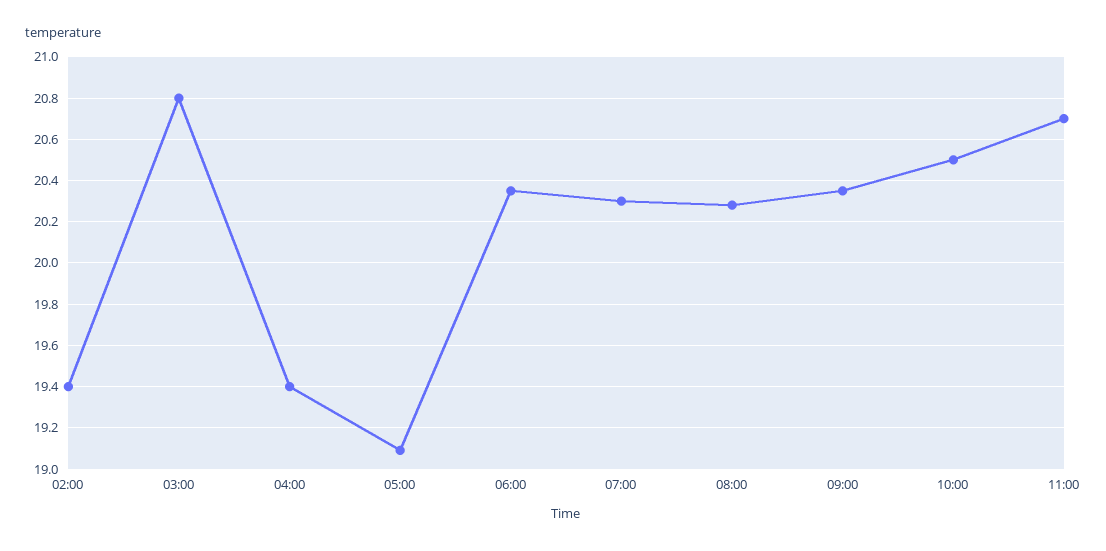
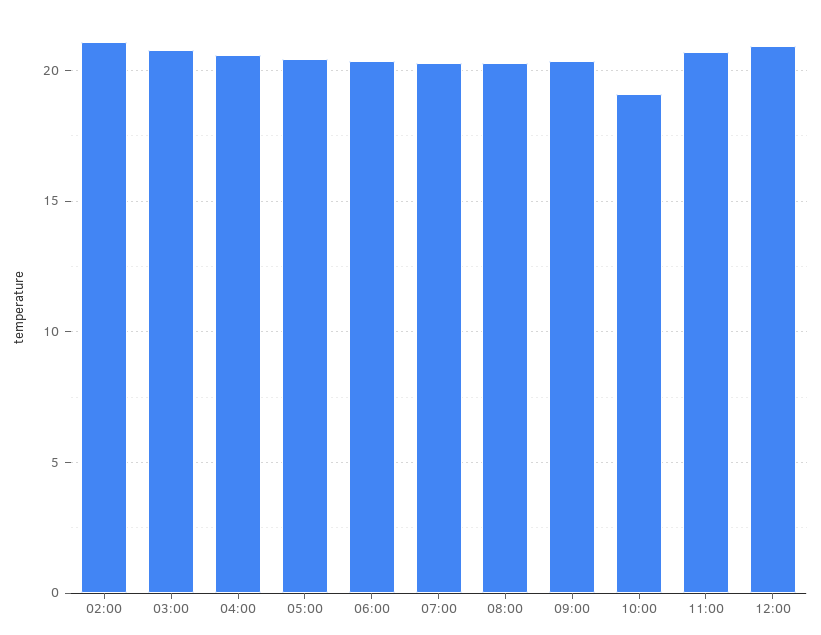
02:00: 19.4 -> 21
04:00: 19.4 -> 20.5
05:00: 19.1 -> 20.5
10:00: 20.5 -> 19
12:00: none -> 21

